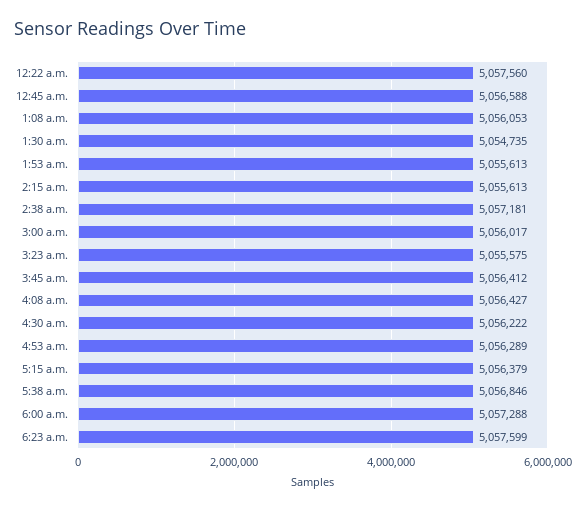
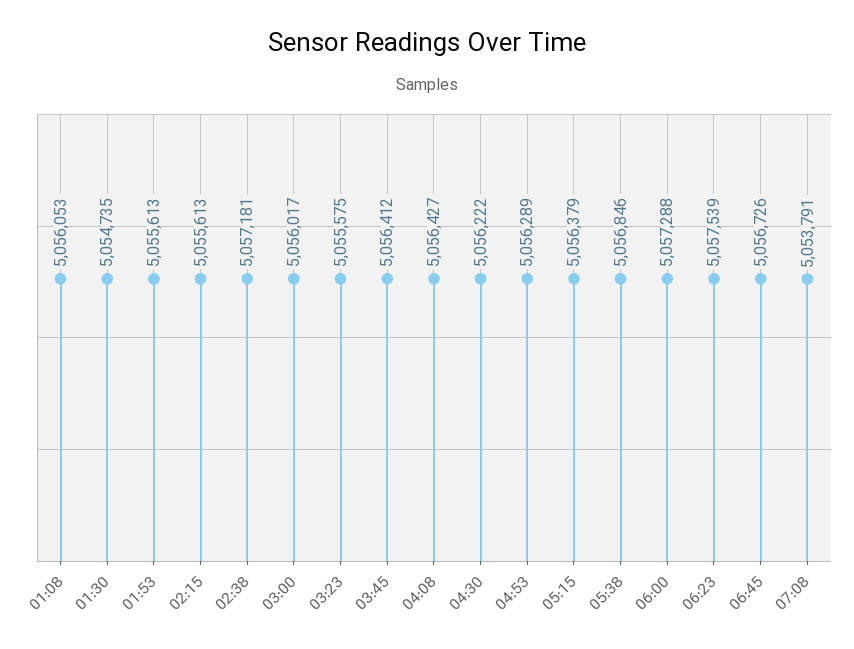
12:22 a.m.: 5057560 -> none
12:45 a.m.: 5056588 -> none
6:23 a.m.: 5057599 -> 5057539
06:45: none -> 5056726
07:08: none -> 5053791

